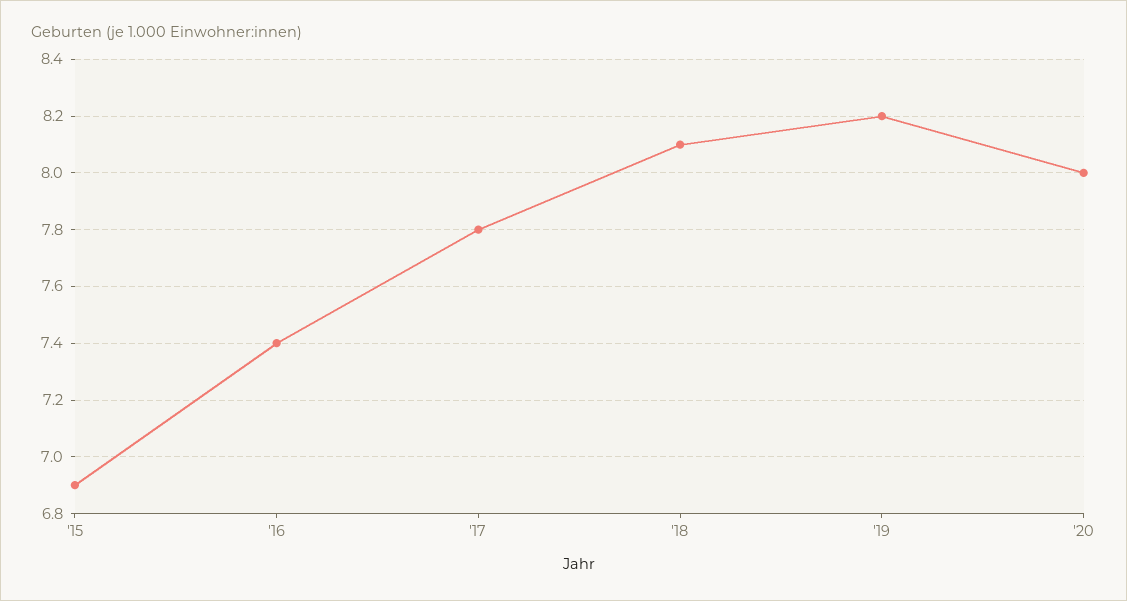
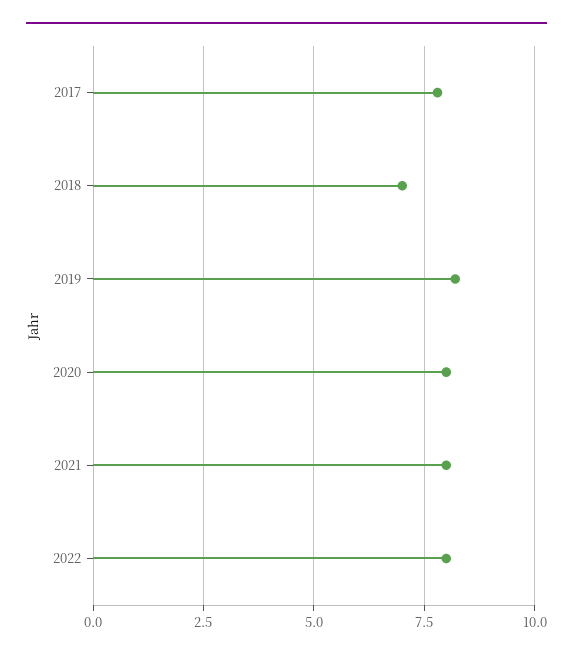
'15: 6.9 -> none
'16: 7.4 -> none
'18: 8.1 -> 7
2021: none -> 8
2022: none -> 8

